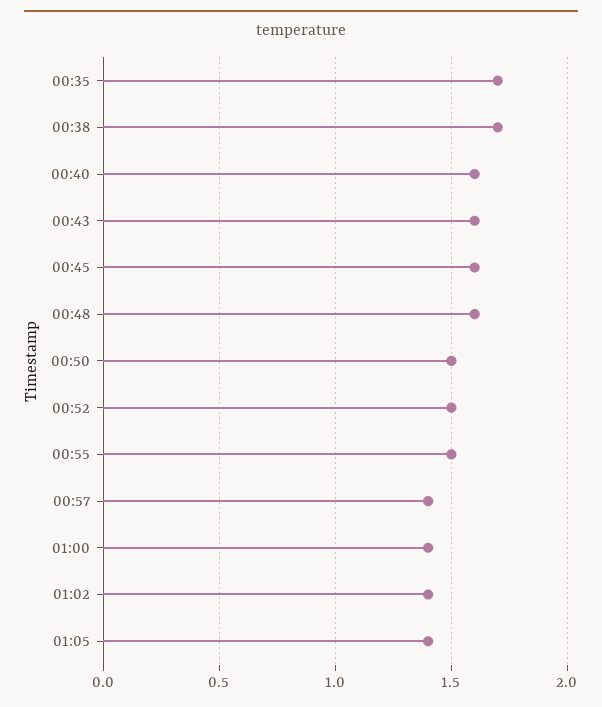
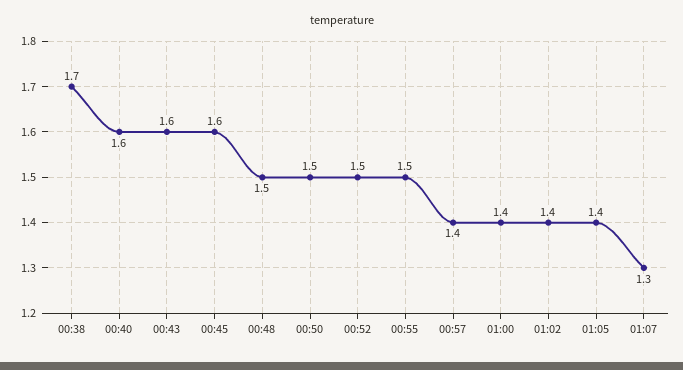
00:35: 1.7 -> none
00:48: 1.6 -> 1.5
01:07: none -> 1.3

